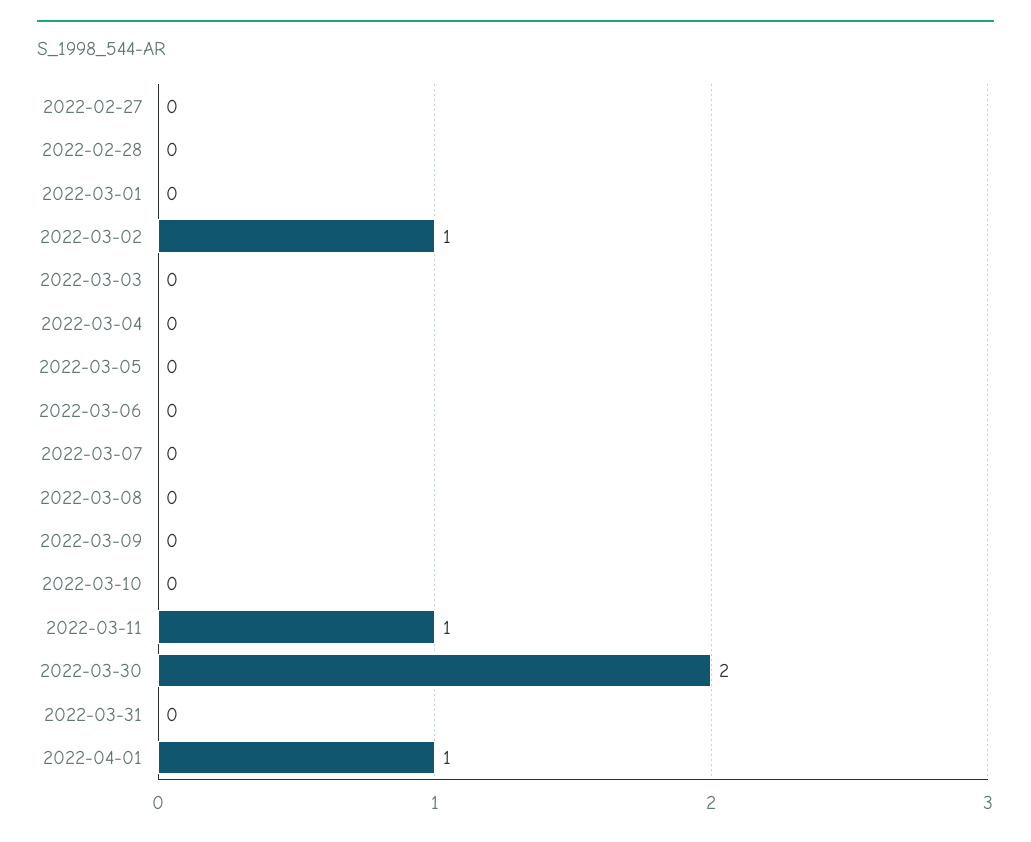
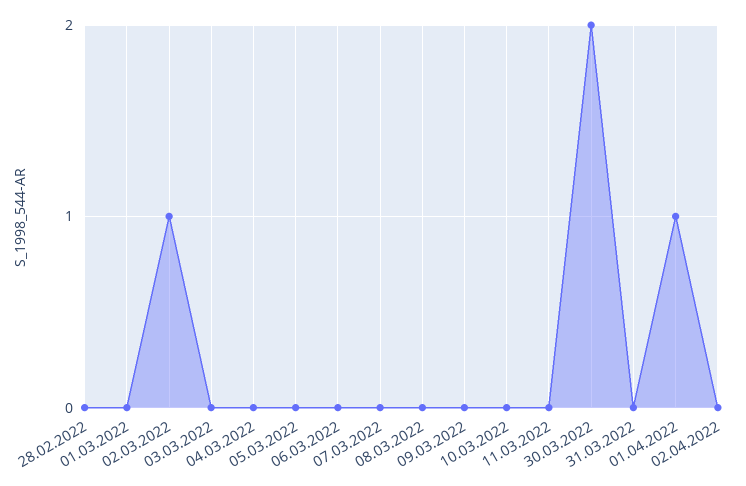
2022-02-27: 0 -> none
2022-03-11: 1 -> 0
02.04.2022: none -> 0

